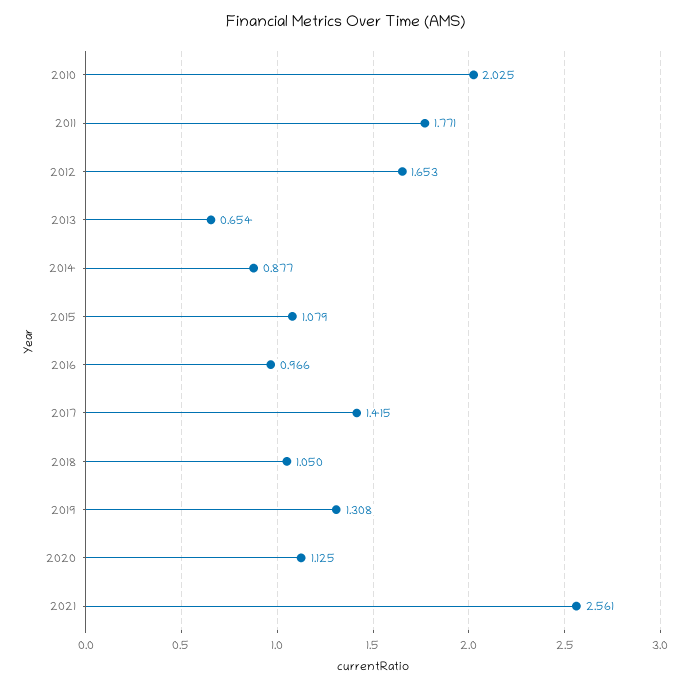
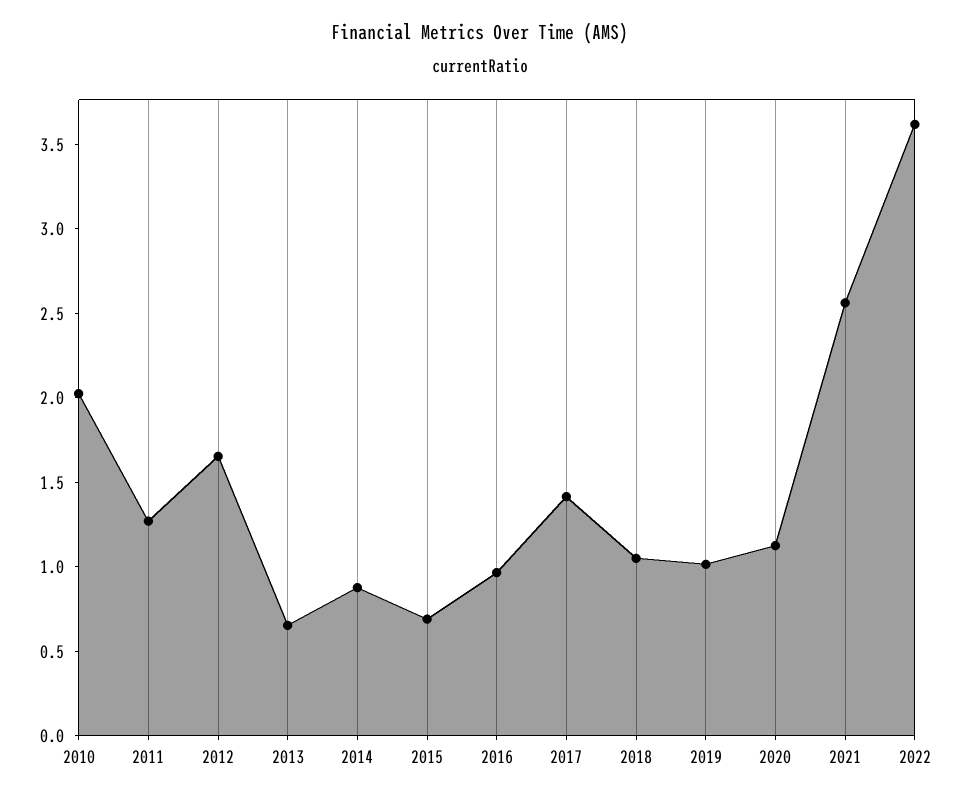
2011: 1.771 -> 1.3
2015: 1.079 -> 0.7
2019: 1.308 -> 1
2022: none -> 3.6

